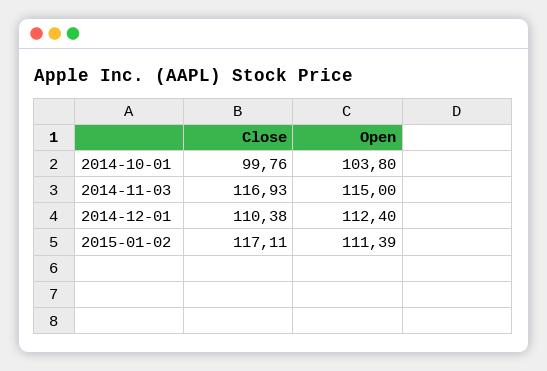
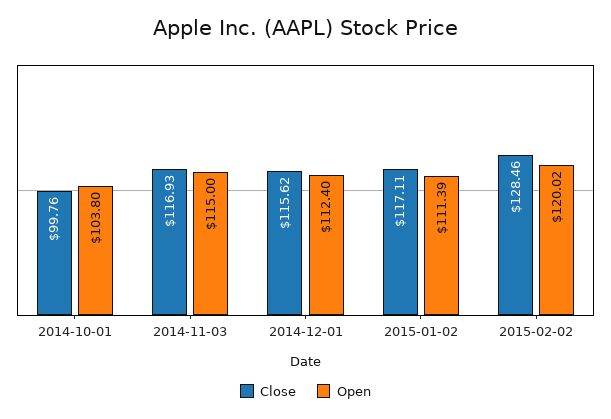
Close, 2014-12-01: 110.38 -> 115.62
Close, 2015-02-02: none -> 128.46
Open, 2015-02-02: none -> 120.02

